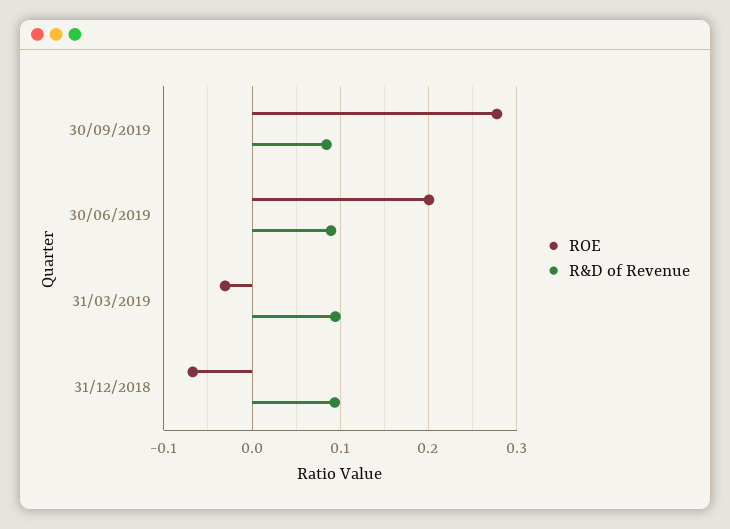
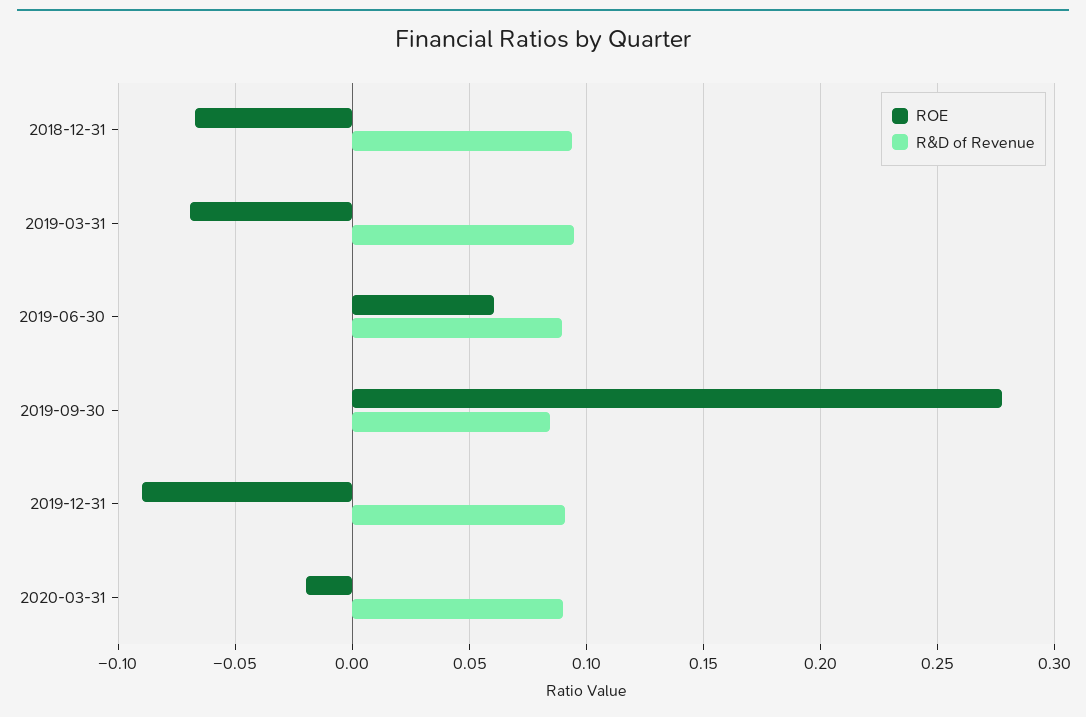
ROE, 30/06/2019: 0.2 -> 0.06
ROE, 31/03/2019: -0.03 -> -0.07
ROE, 2019-12-31: none -> -0.09
R&D of Revenue, 2019-12-31: none -> 0.09
ROE, 2020-03-31: none -> -0.02
R&D of Revenue, 2020-03-31: none -> 0.09

